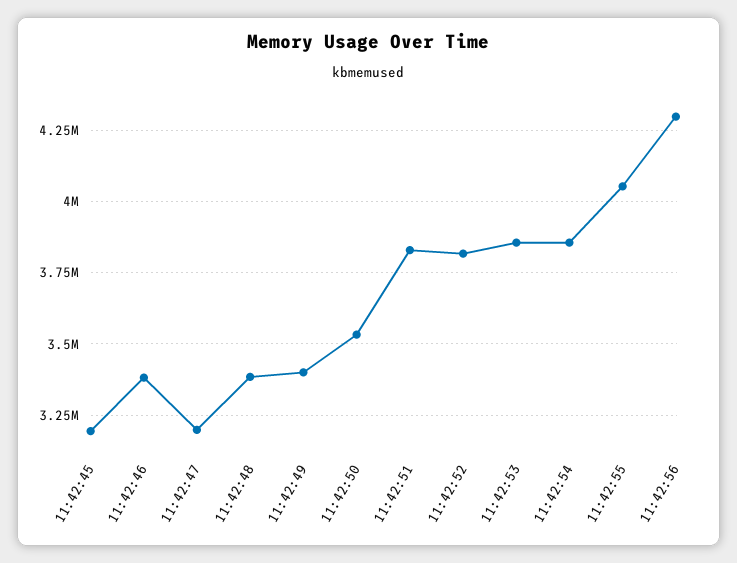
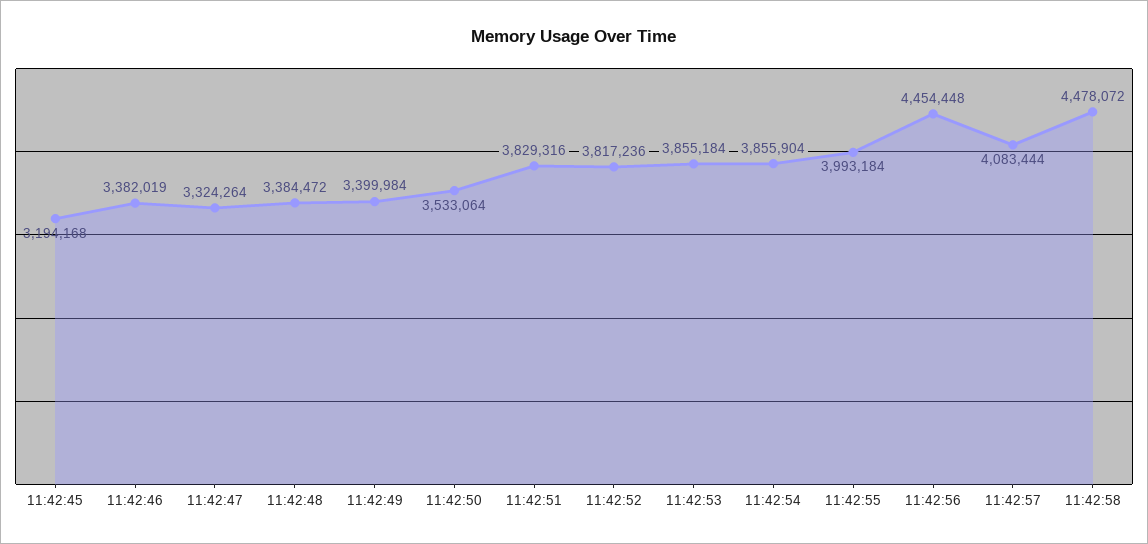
11:42:47: 3200000 -> 3324264
11:42:55: 4050000 -> 3993184
11:42:56: 4300000 -> 4454448
11:42:57: none -> 4083444
11:42:58: none -> 4478072

